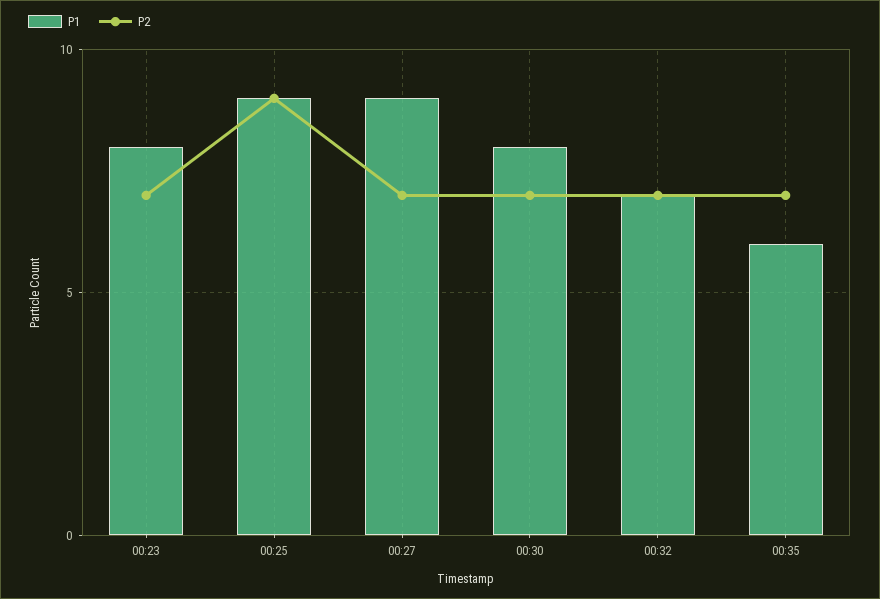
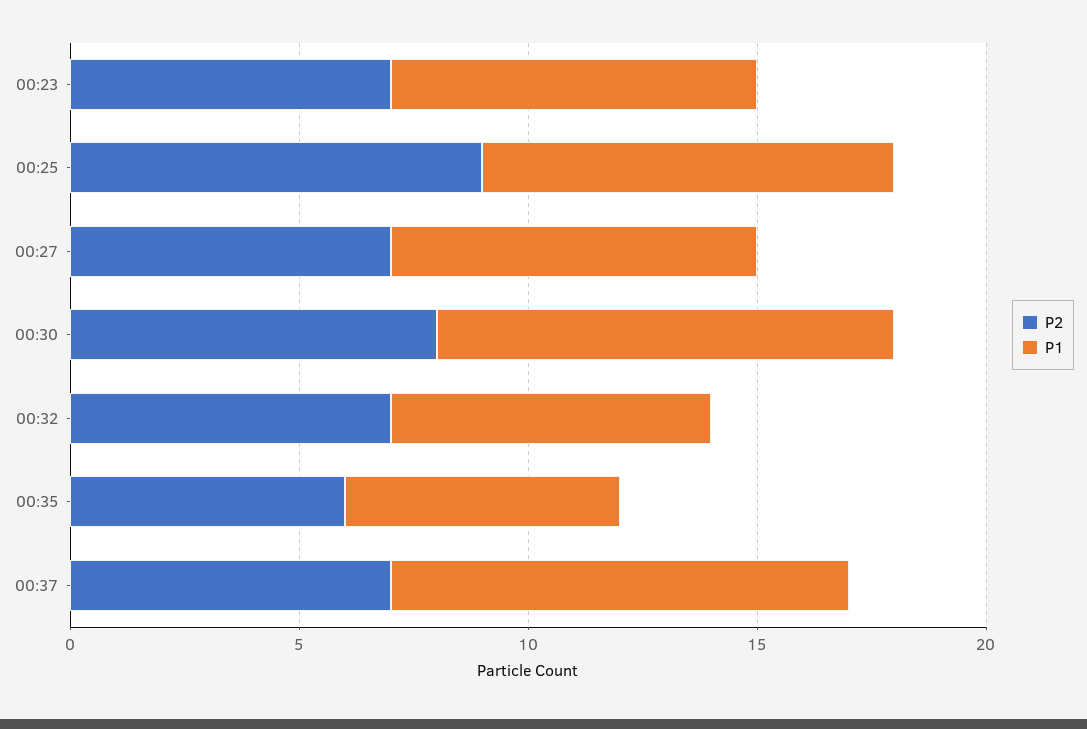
P1, 00:27: 9 -> 8
P1, 00:30: 8 -> 10
P2, 00:30: 7 -> 8
P2, 00:35: 7 -> 6
P2, 00:37: none -> 7
P1, 00:37: none -> 10

